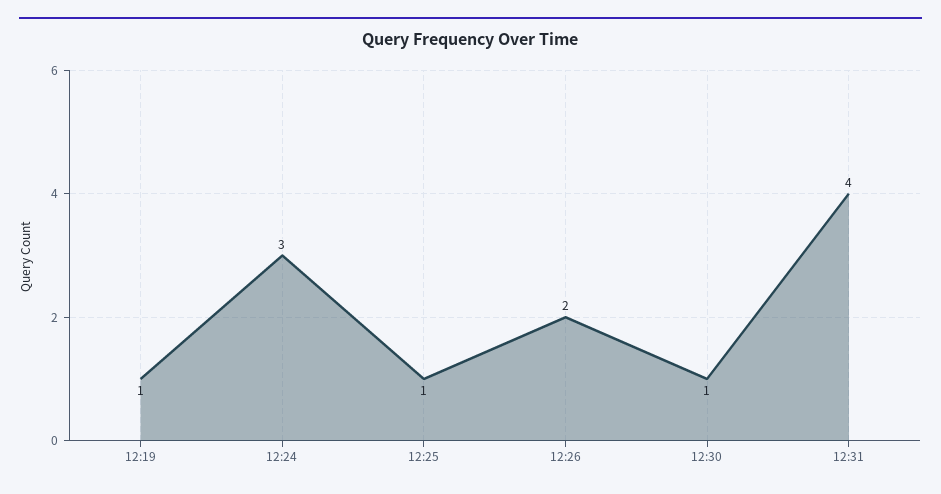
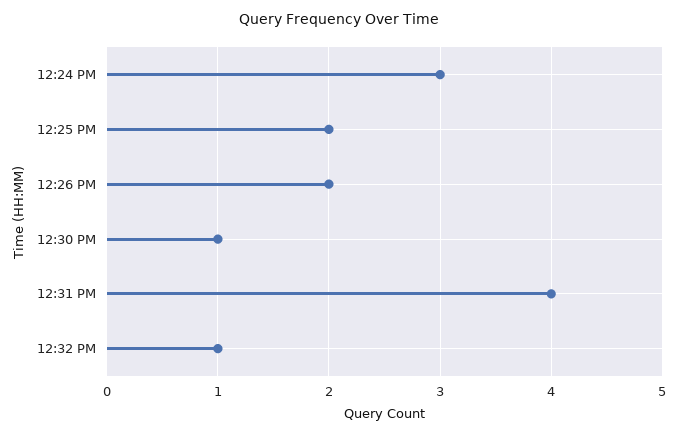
12:19: 1 -> none
12:25: 1 -> 2
12:32 PM: none -> 1

